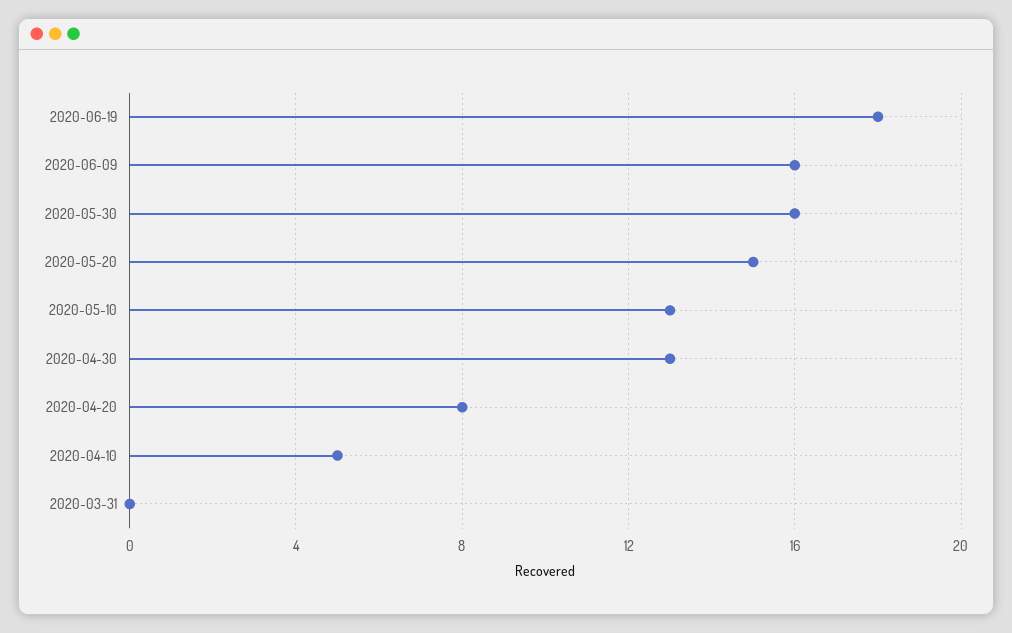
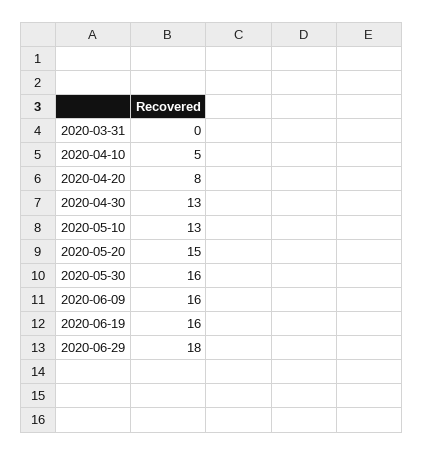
2020-06-19: 18 -> 16
2020-06-29: none -> 18

